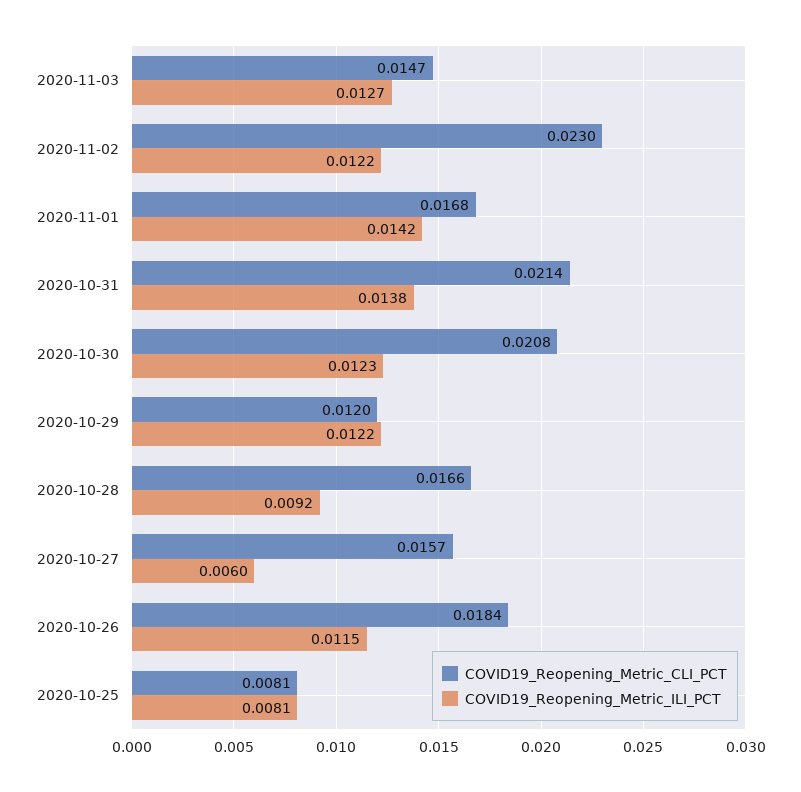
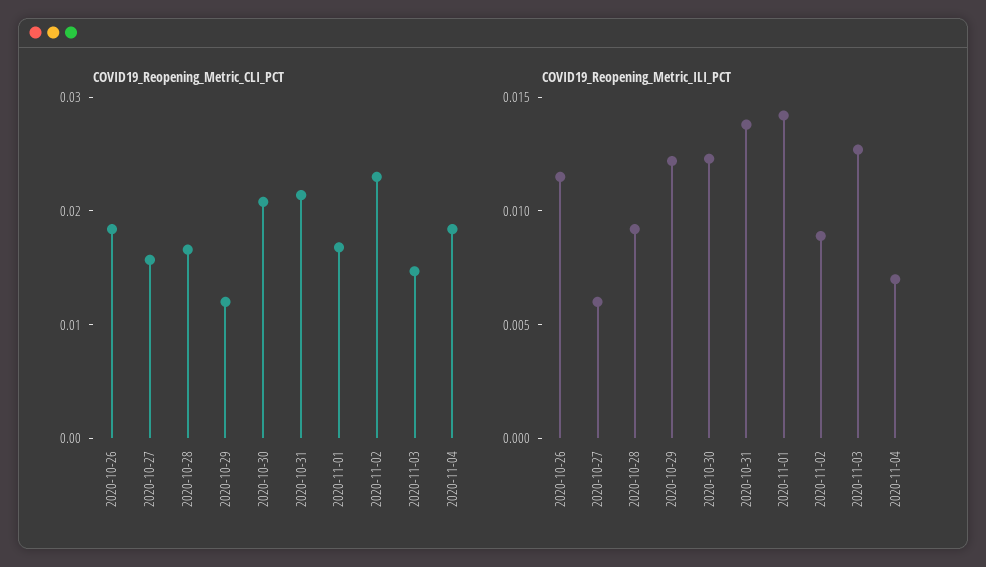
COVID19_Reopening_Metric_ILI_PCT, 2020-11-02: 0.0122 -> 0.009
COVID19_Reopening_Metric_CLI_PCT, 2020-10-25: 0.0081 -> none
COVID19_Reopening_Metric_ILI_PCT, 2020-10-25: 0.0081 -> none
COVID19_Reopening_Metric_CLI_PCT, 2020-11-04: none -> 0.018
COVID19_Reopening_Metric_ILI_PCT, 2020-11-04: none -> 0.007

